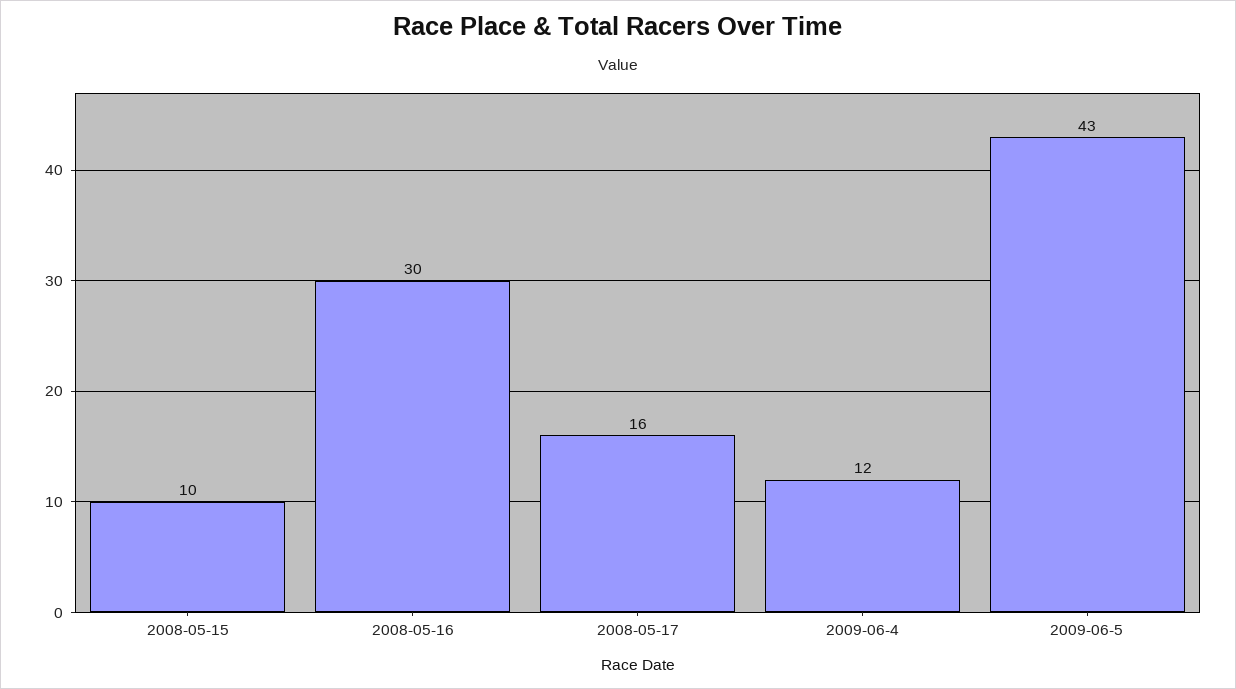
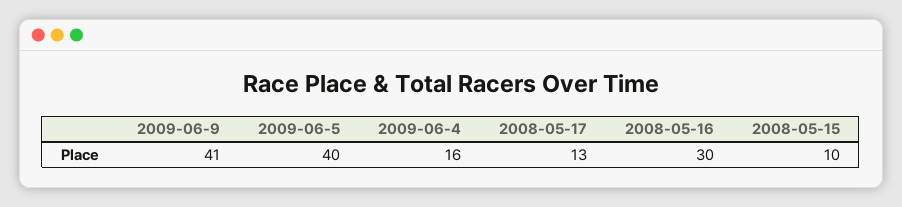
2008-05-17: 16 -> 13
2009-06-4: 12 -> 16
2009-06-5: 43 -> 40
2009-06-9: none -> 41

